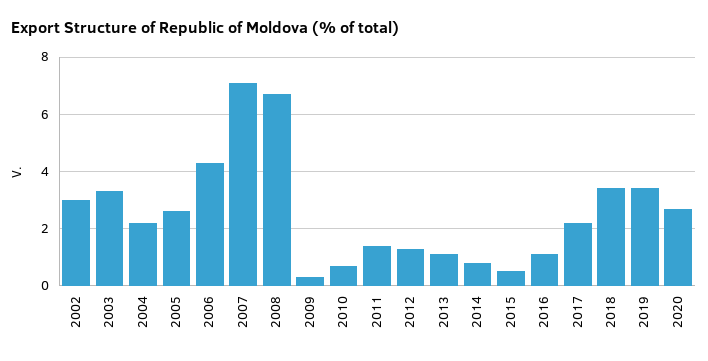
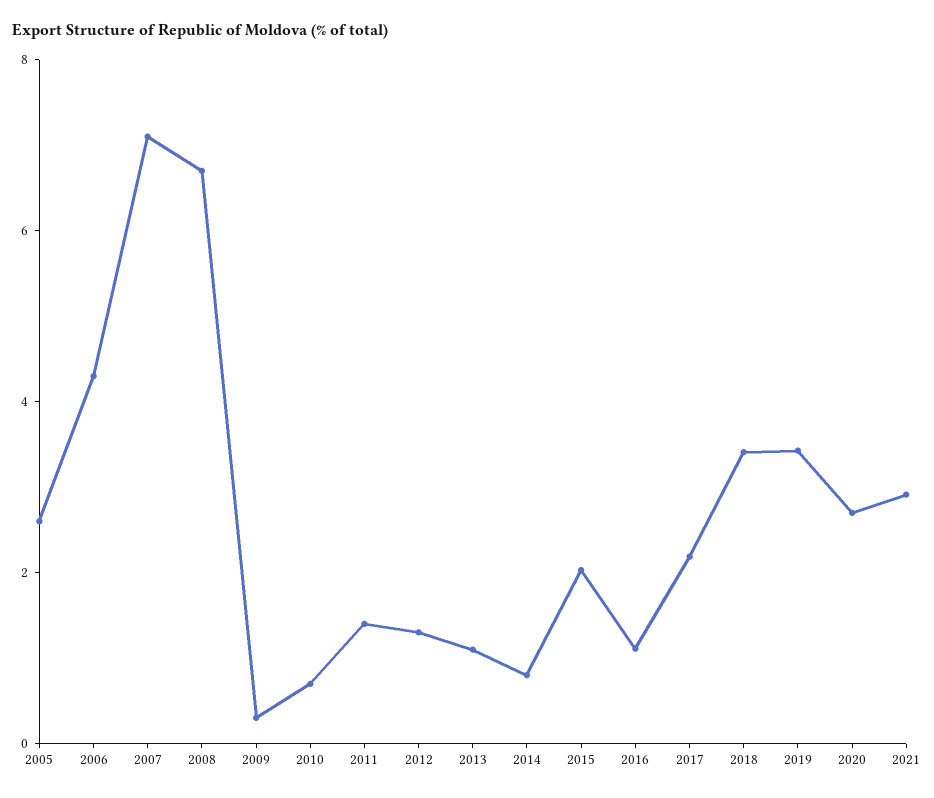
2002: 3 -> none
2003: 3.25 -> none
2004: 2.25 -> none
2015: 0.5 -> 2
2021: none -> 3

